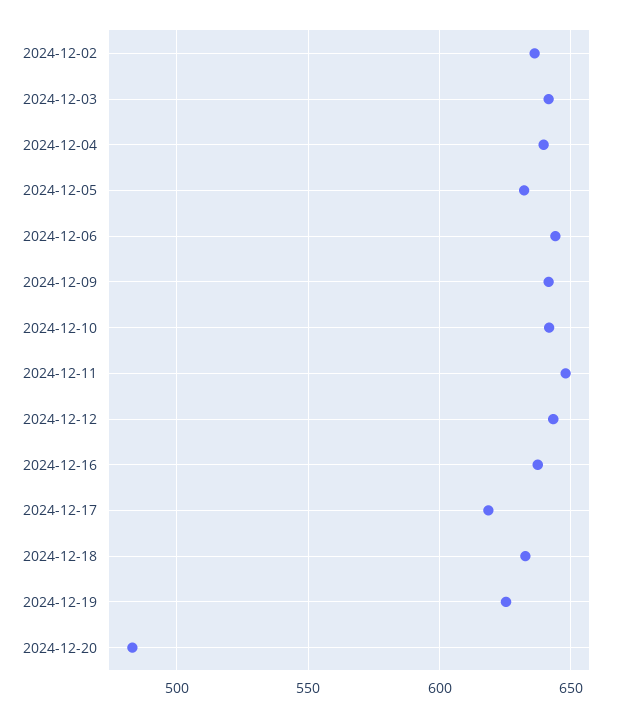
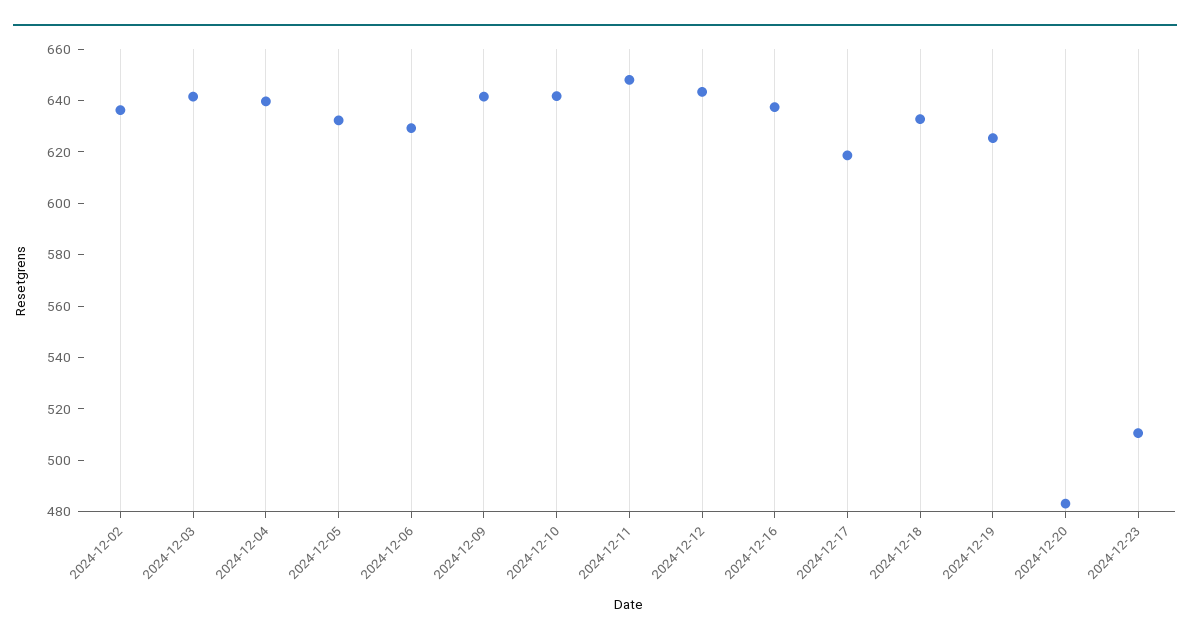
2024-12-06: 645 -> 630
2024-12-23: none -> 510

